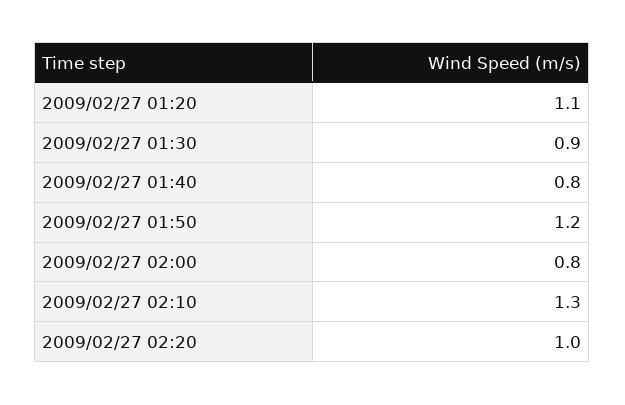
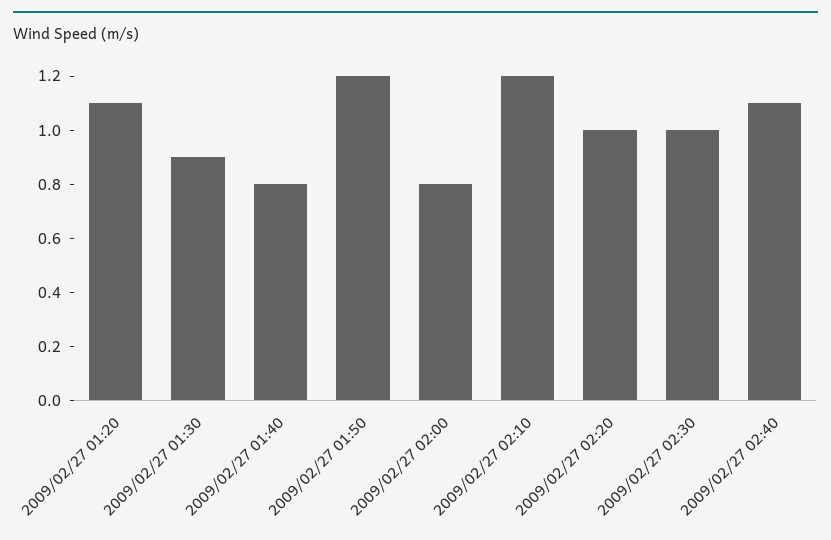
2009/02/27 02:10: 1.3 -> 1.2
2009/02/27 02:30: none -> 1
2009/02/27 02:40: none -> 1.1

